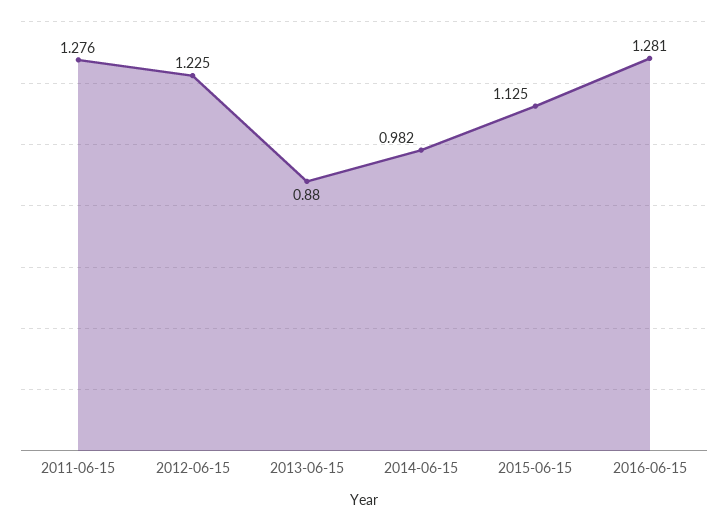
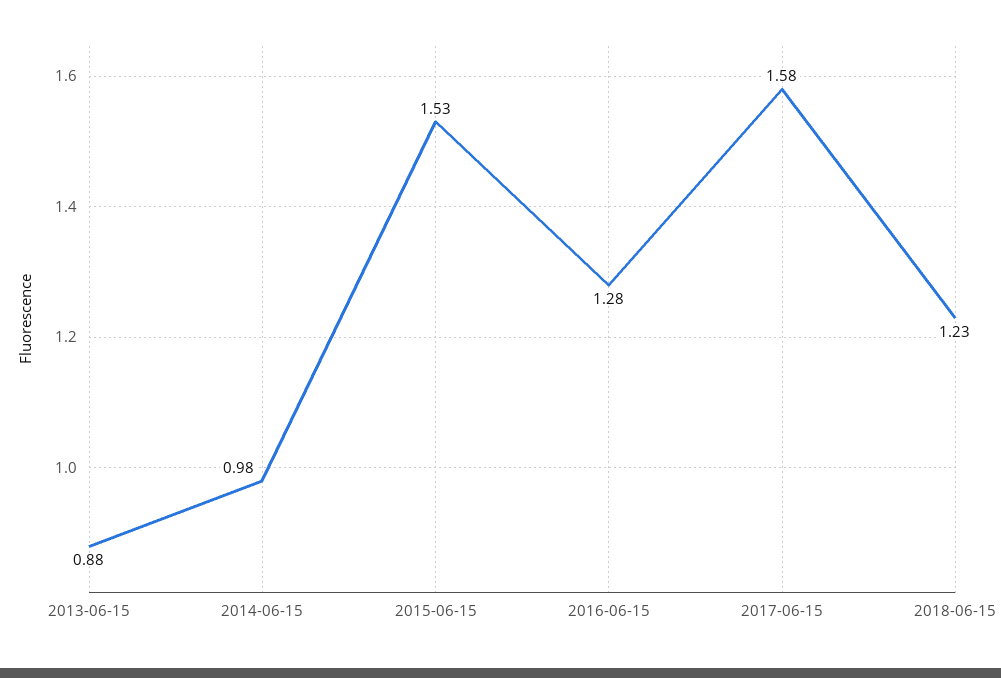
2011-06-15: 1.276 -> none
2012-06-15: 1.225 -> none
2015-06-15: 1.125 -> 1.53
2017-06-15: none -> 1.58
2018-06-15: none -> 1.23

